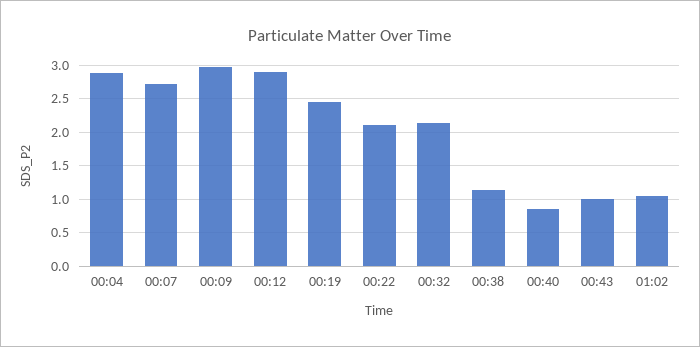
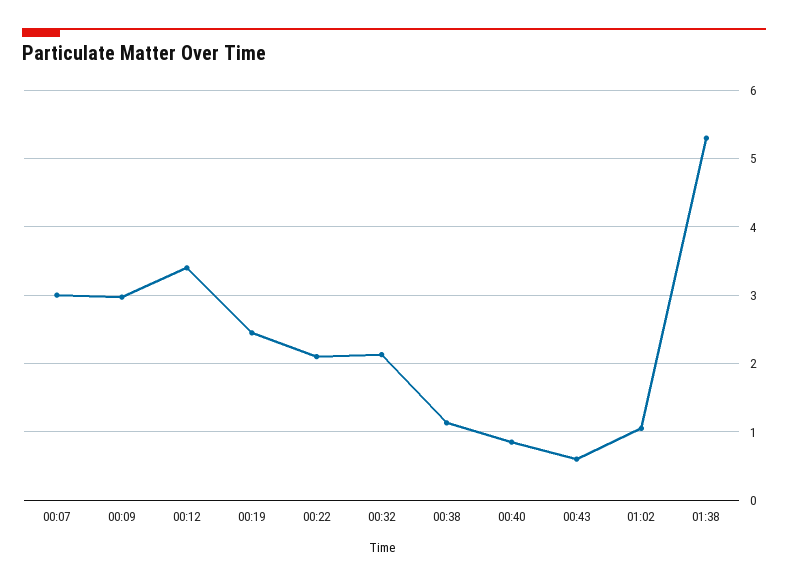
00:04: 2.9 -> none
00:07: 2.7 -> 3
00:12: 2.9 -> 3.4
00:43: 1 -> 0.6
01:38: none -> 5.3

